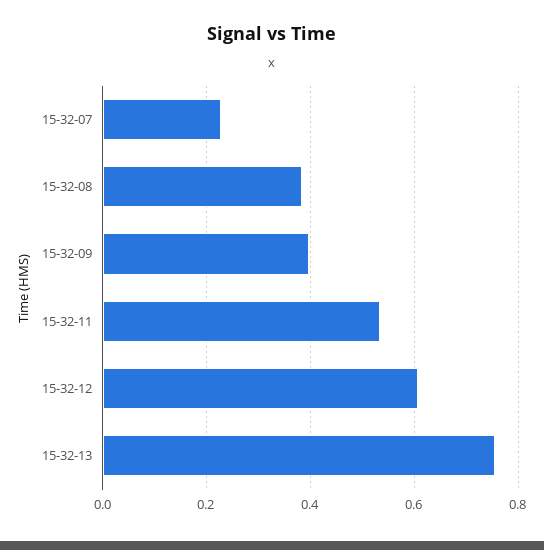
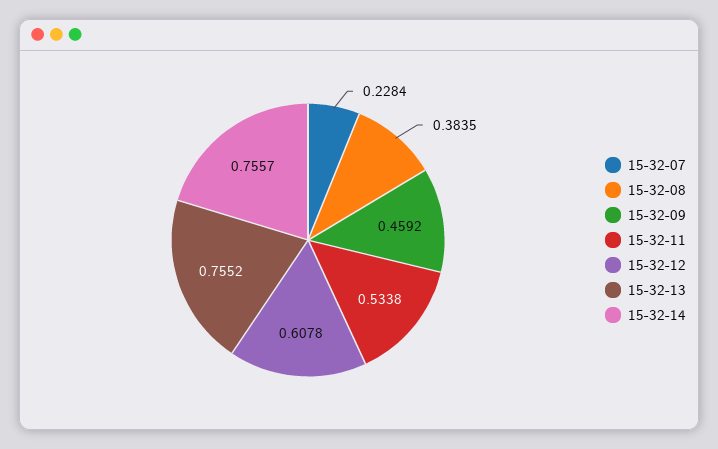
15-32-09: 0.4 -> 0.4592
15-32-14: none -> 0.7557

